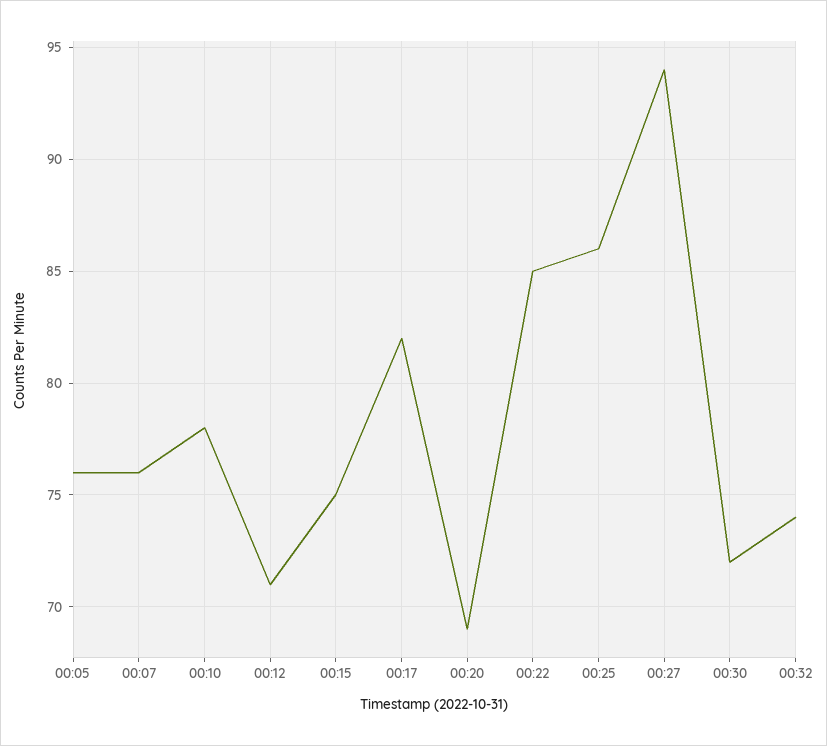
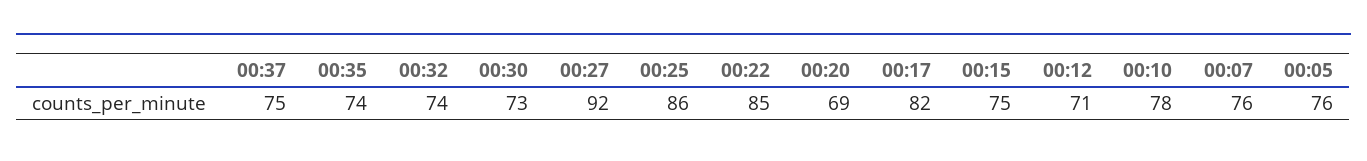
00:27: 94 -> 92
00:30: 72 -> 73
00:37: none -> 75
00:35: none -> 74

